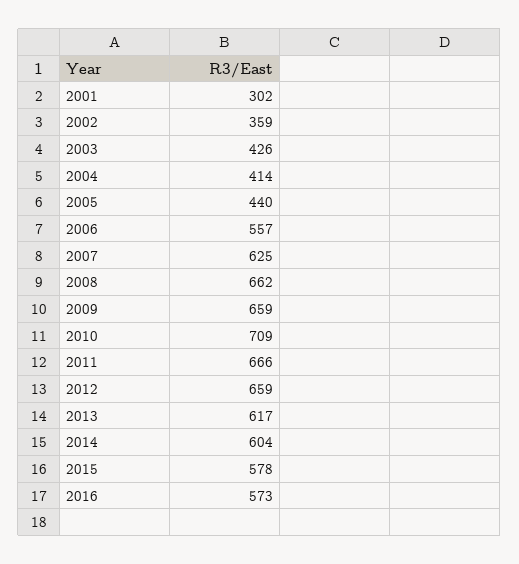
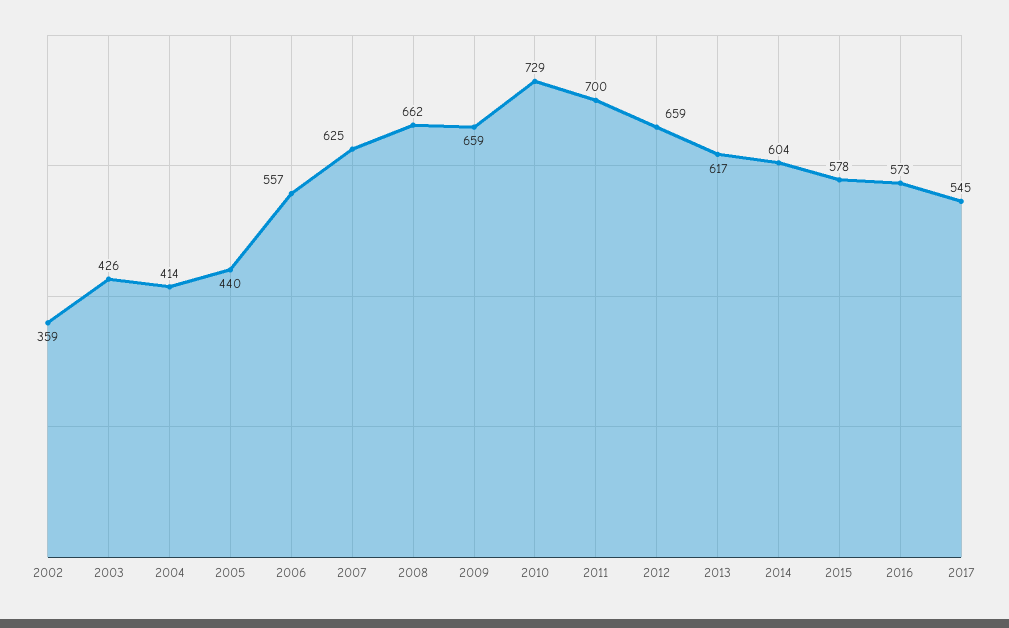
2001: 302 -> none
2010: 709 -> 729
2011: 666 -> 700
2017: none -> 545

